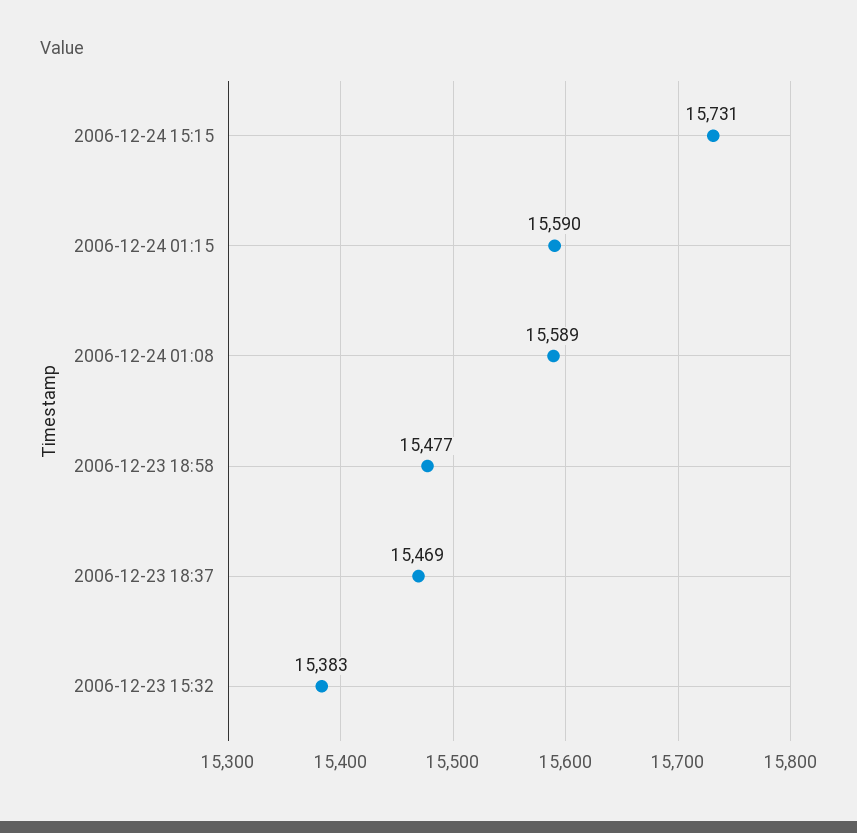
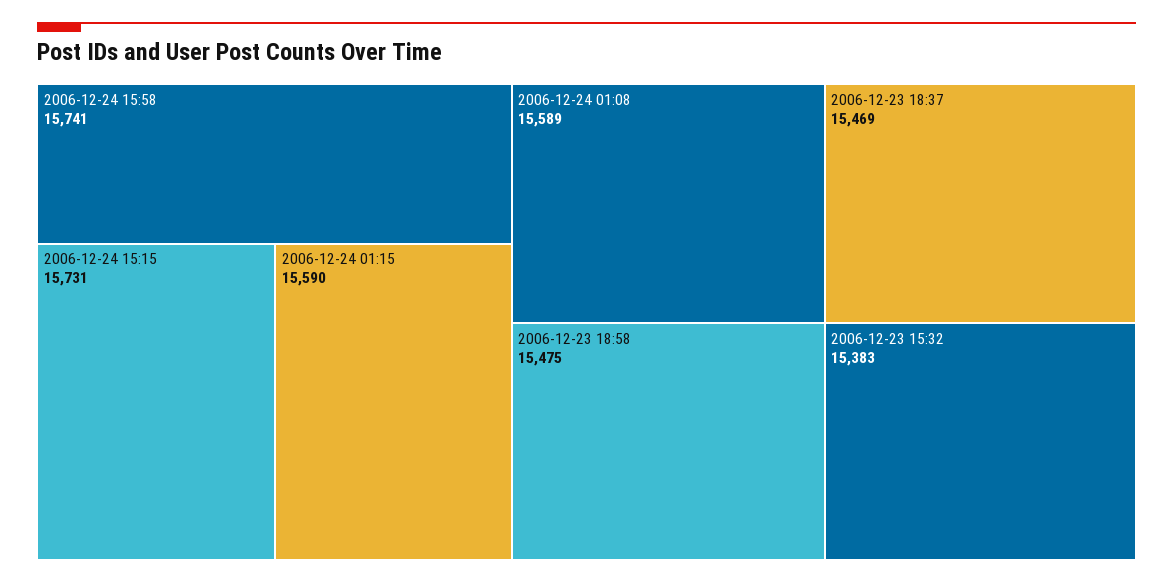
2006-12-23 18:58: 15477 -> 15475
2006-12-24 15:58: none -> 15741

